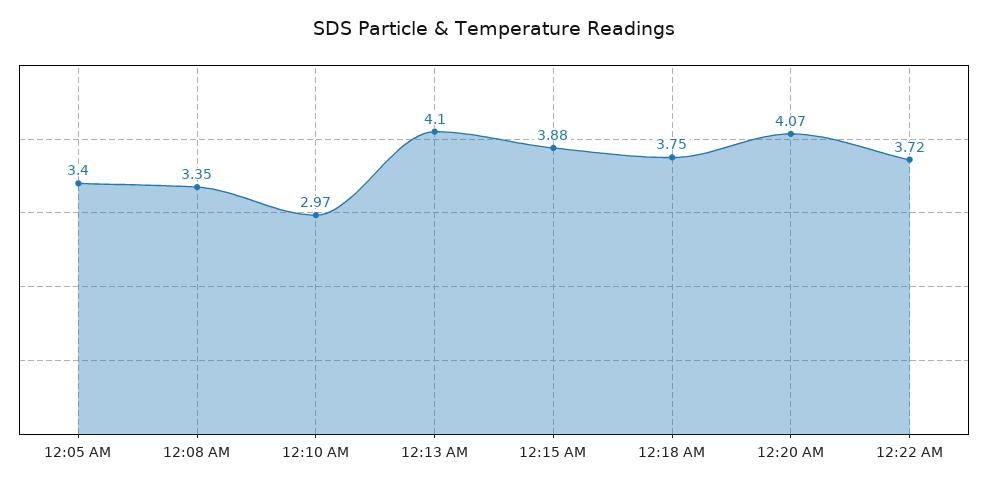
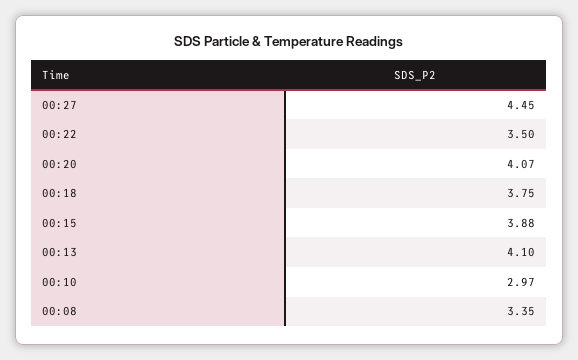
12:05 AM: 3.4 -> none
12:22 AM: 3.72 -> 3.5
00:27: none -> 4.45

